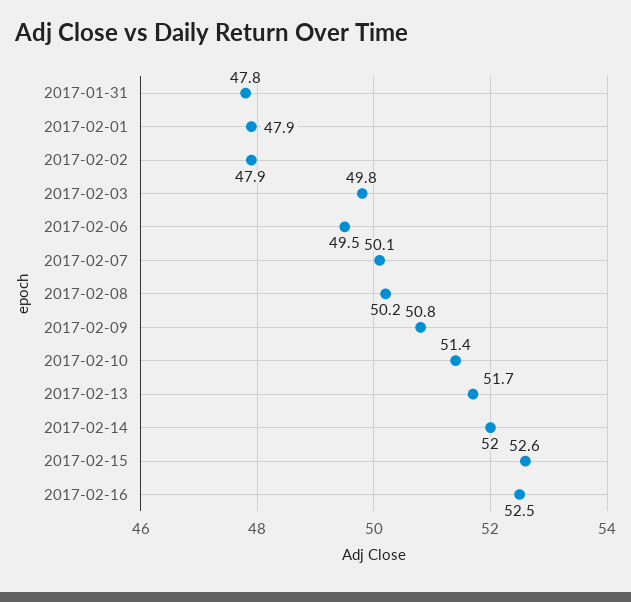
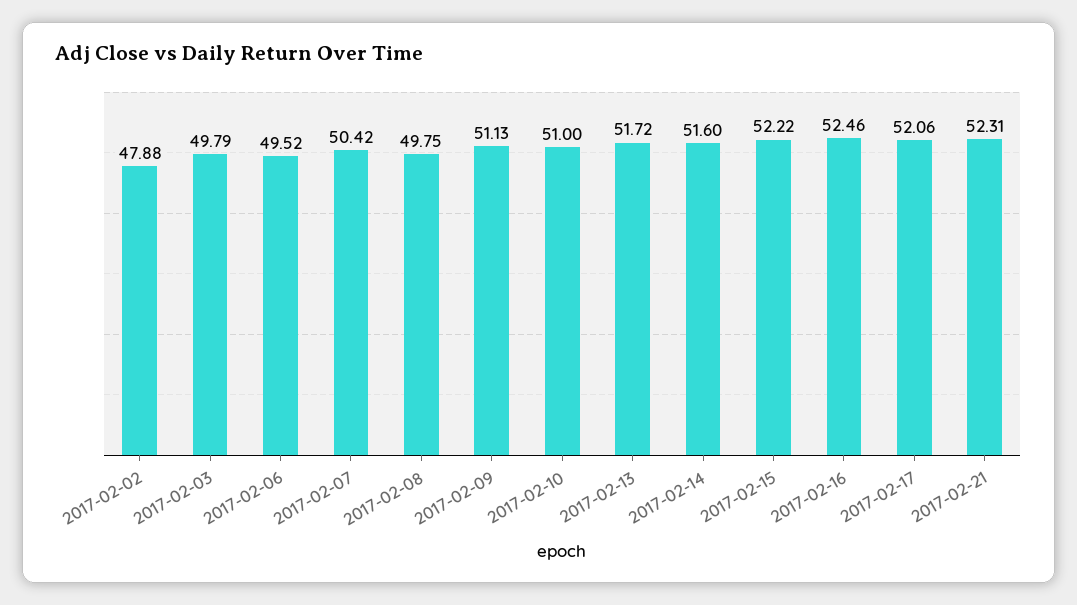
2017-01-31: 47.8 -> none
2017-02-01: 47.9 -> none
2017-02-07: 50.1 -> 50.42
2017-02-08: 50.2 -> 49.75
2017-02-09: 50.8 -> 51.13
2017-02-10: 51.4 -> 51
2017-02-14: 52 -> 51.6
2017-02-15: 52.6 -> 52.22
2017-02-17: none -> 52.06
2017-02-21: none -> 52.31

